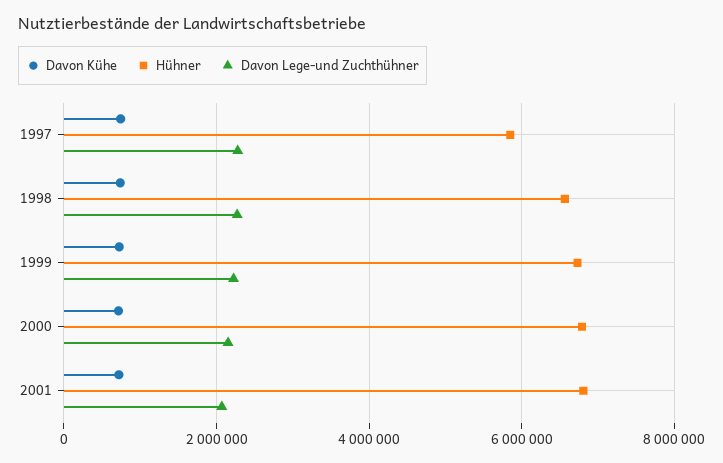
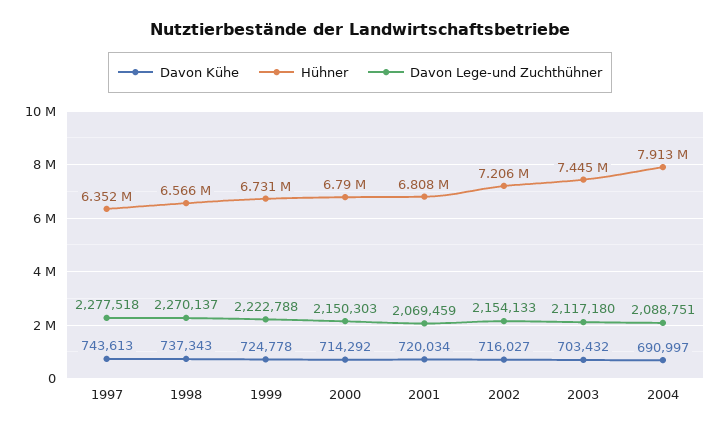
Hühner, 1997: 5800000 -> 6352000
Davon Kühe, 2002: none -> 716027
Hühner, 2002: none -> 7206000
Davon Lege-und Zuchthühner, 2002: none -> 2154133
Davon Kühe, 2003: none -> 703432
Hühner, 2003: none -> 7445000
Davon Lege-und Zuchthühner, 2003: none -> 2117180
Davon Kühe, 2004: none -> 690997
Hühner, 2004: none -> 7913000
Davon Lege-und Zuchthühner, 2004: none -> 2088751

